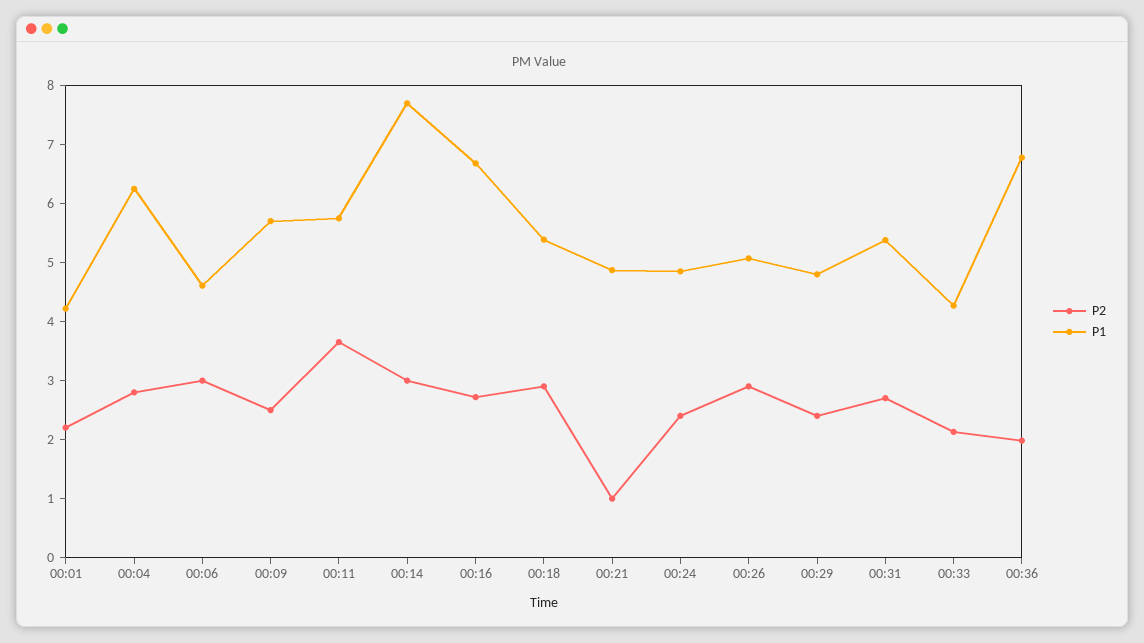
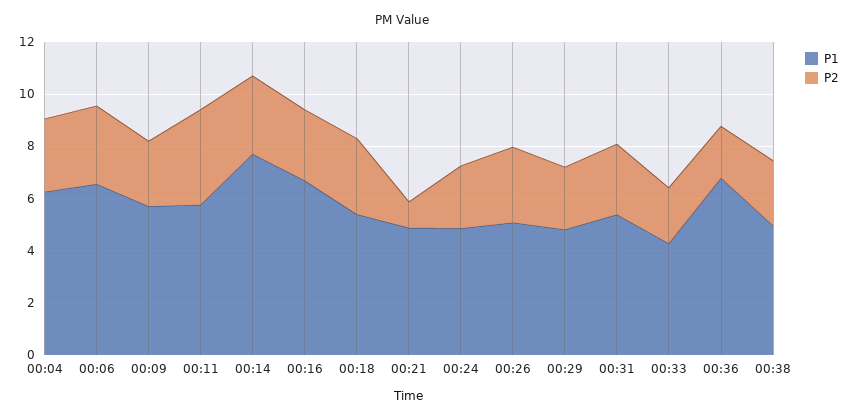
P2, 00:01: 2.2 -> none
P1, 00:01: 4.2 -> none
P1, 00:06: 4.6 -> 6.5
P1, 00:38: none -> 5
P2, 00:38: none -> 2.5

